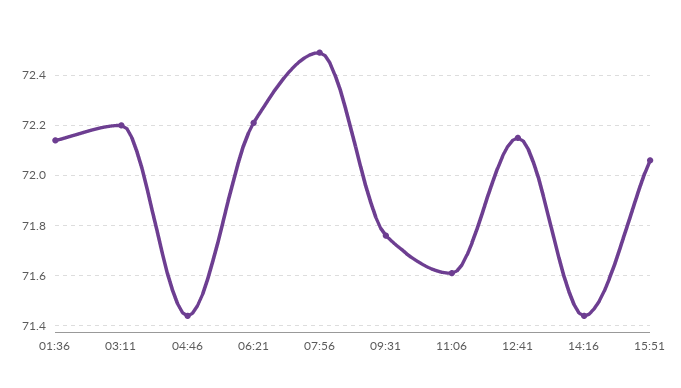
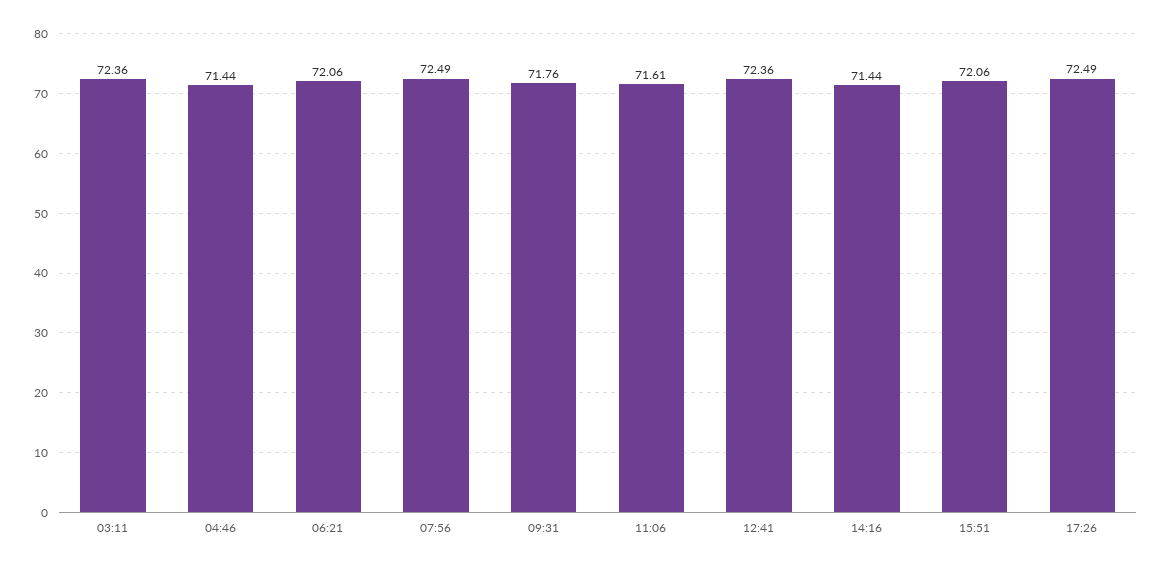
01:36: 72.15 -> none
03:11: 72.2 -> 72.36
06:21: 72.2 -> 72.06
12:41: 72.15 -> 72.36
17:26: none -> 72.49

